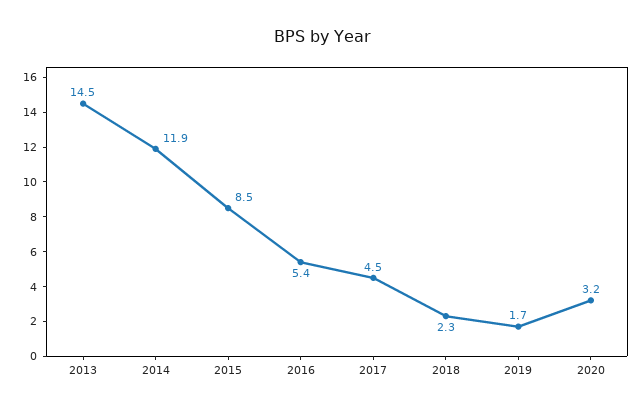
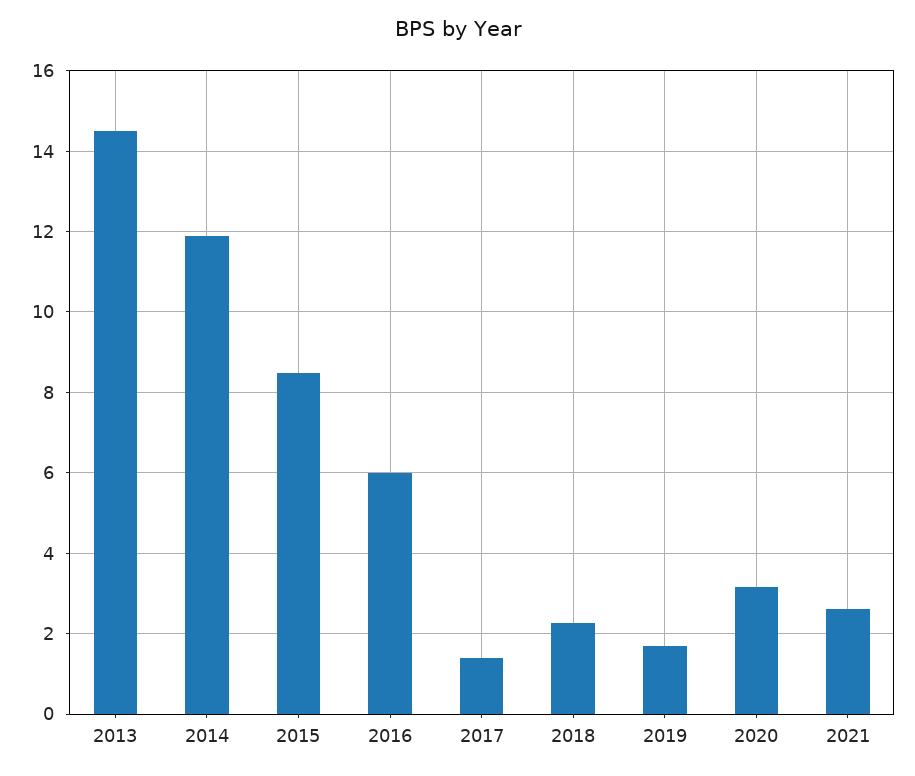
2016: 5.4 -> 6
2017: 4.5 -> 1.4
2021: none -> 2.6

